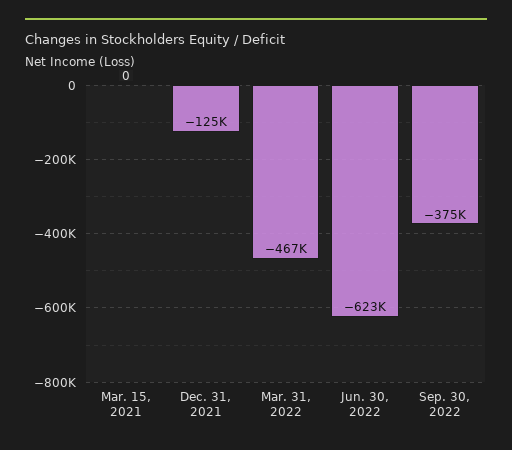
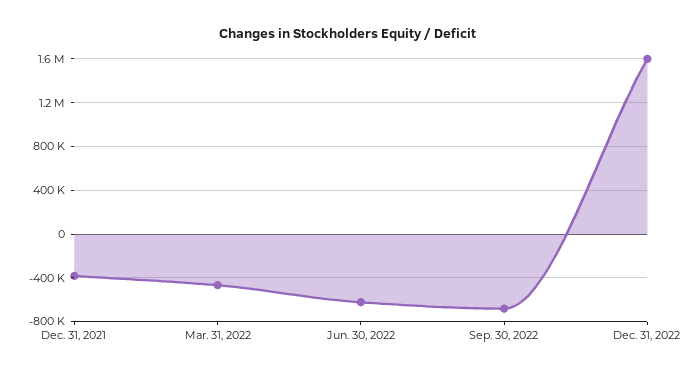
Mar. 15, 2021: 0 -> none
Dec. 31, 2021: -125000 -> -400000
Sep. 30, 2022: -375000 -> -700000
Dec. 31, 2022: none -> 1600000

